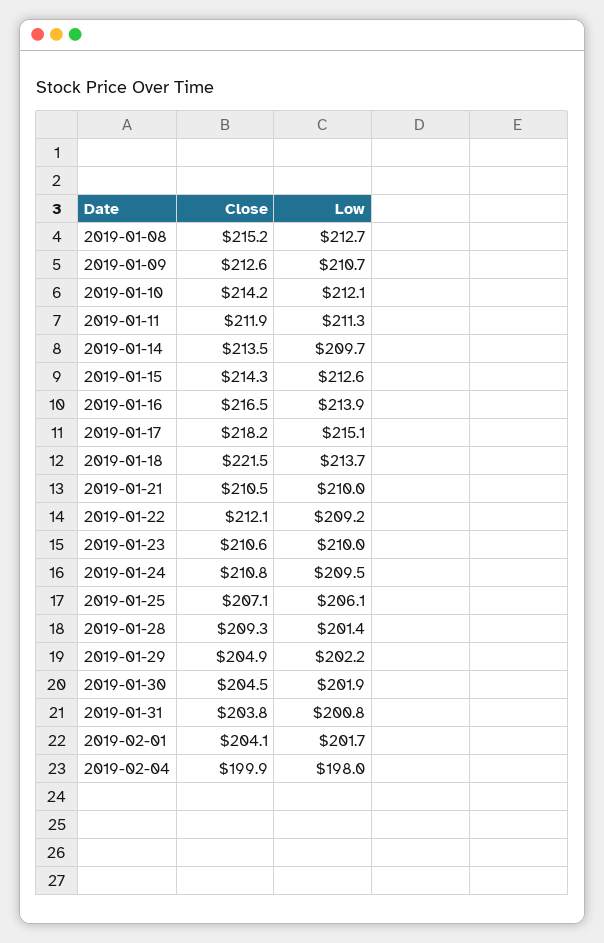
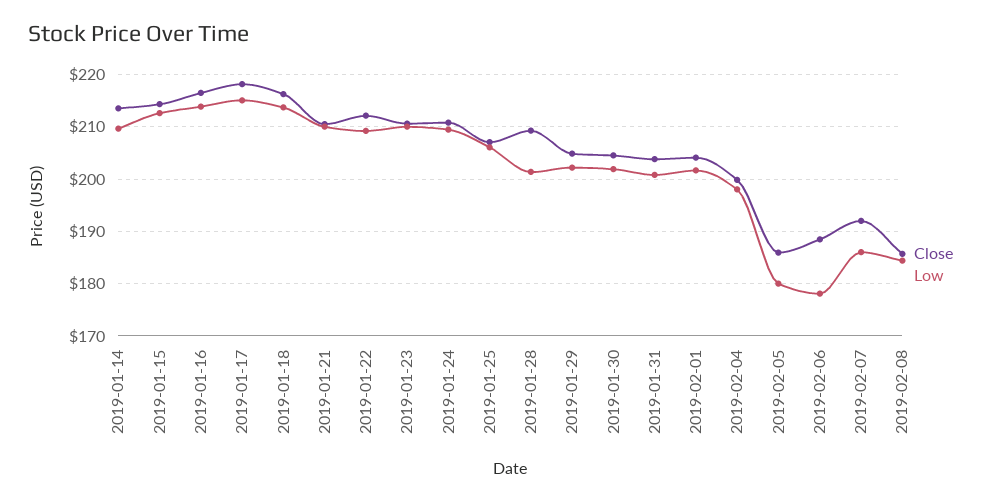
Close, 2019-01-08: 215.2 -> none
Low, 2019-01-08: 212.7 -> none
Close, 2019-01-09: 212.6 -> none
Low, 2019-01-09: 210.7 -> none
Close, 2019-01-10: 214.2 -> none
Low, 2019-01-10: 212.1 -> none
Close, 2019-01-11: 211.9 -> none
Low, 2019-01-11: 211.3 -> none
Close, 2019-01-18: 221.5 -> 216
Close, 2019-02-05: none -> 186
Low, 2019-02-05: none -> 180
Close, 2019-02-06: none -> 188
Low, 2019-02-06: none -> 178
Close, 2019-02-07: none -> 192
Low, 2019-02-07: none -> 186
Close, 2019-02-08: none -> 186
Low, 2019-02-08: none -> 184

